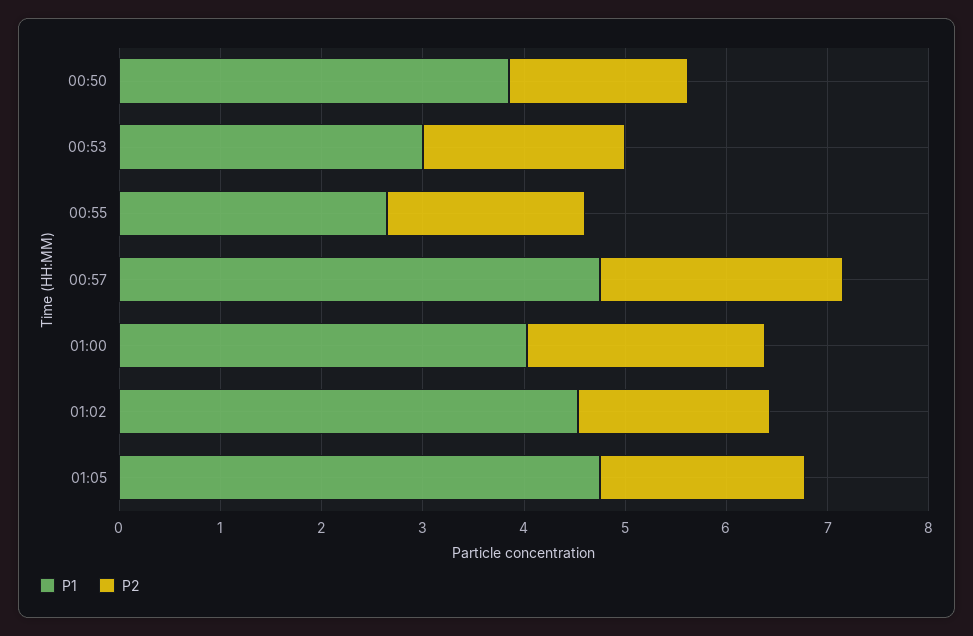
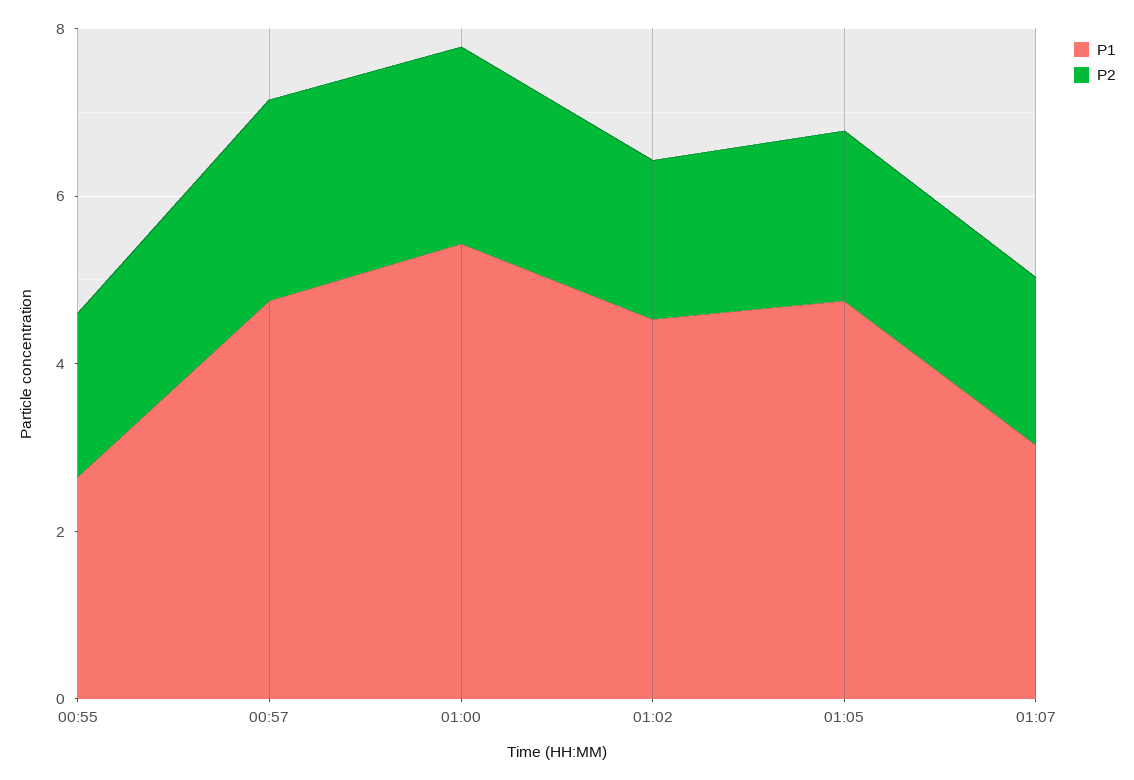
P1, 00:50: 3.8 -> none
P2, 00:50: 1.8 -> none
P1, 00:53: 3 -> none
P2, 00:53: 2 -> none
P1, 01:00: 4 -> 5.5
P1, 01:07: none -> 3
P2, 01:07: none -> 2

